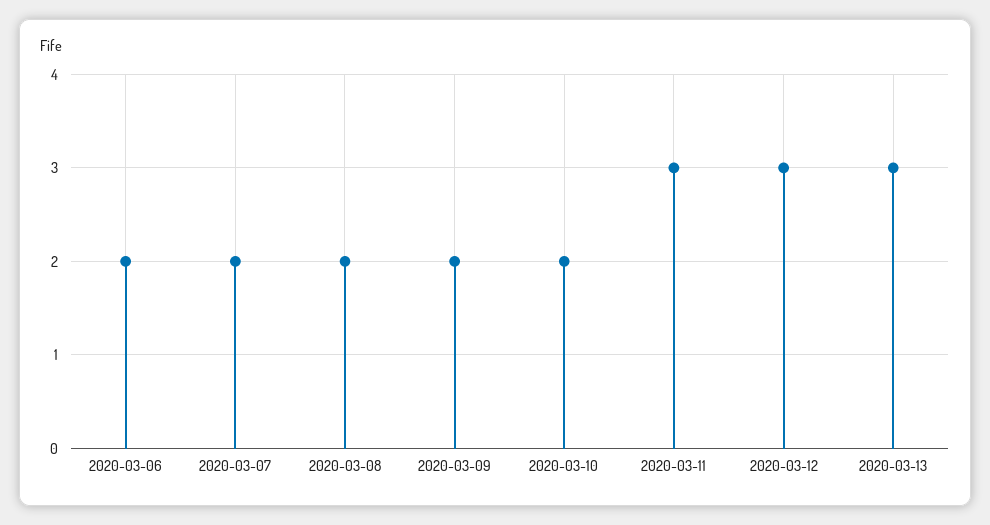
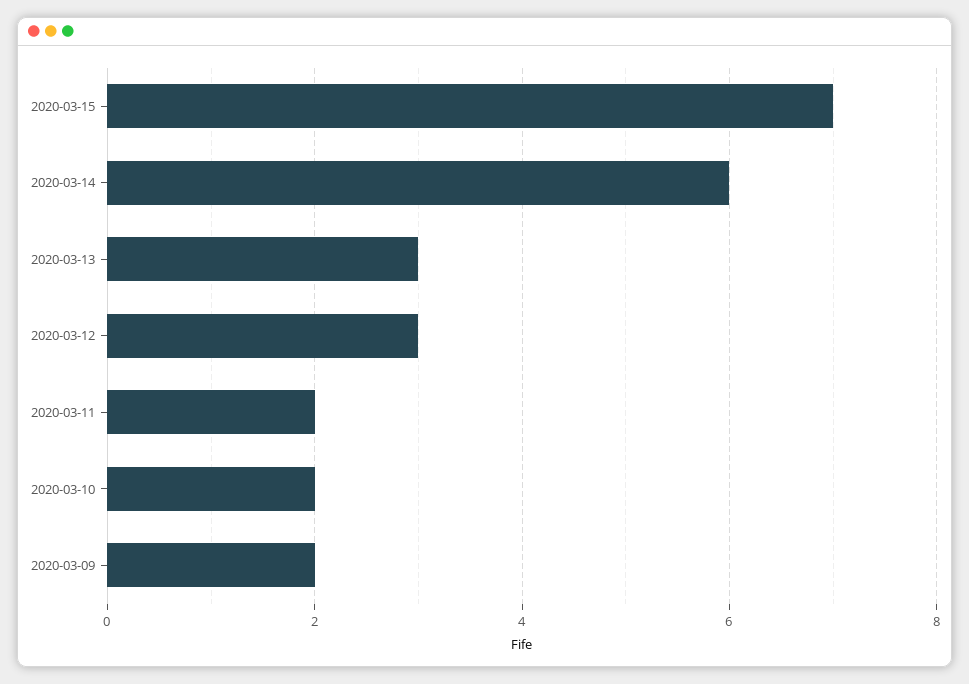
2020-03-06: 2 -> none
2020-03-07: 2 -> none
2020-03-08: 2 -> none
2020-03-11: 3 -> 2
2020-03-15: none -> 7
2020-03-14: none -> 6

